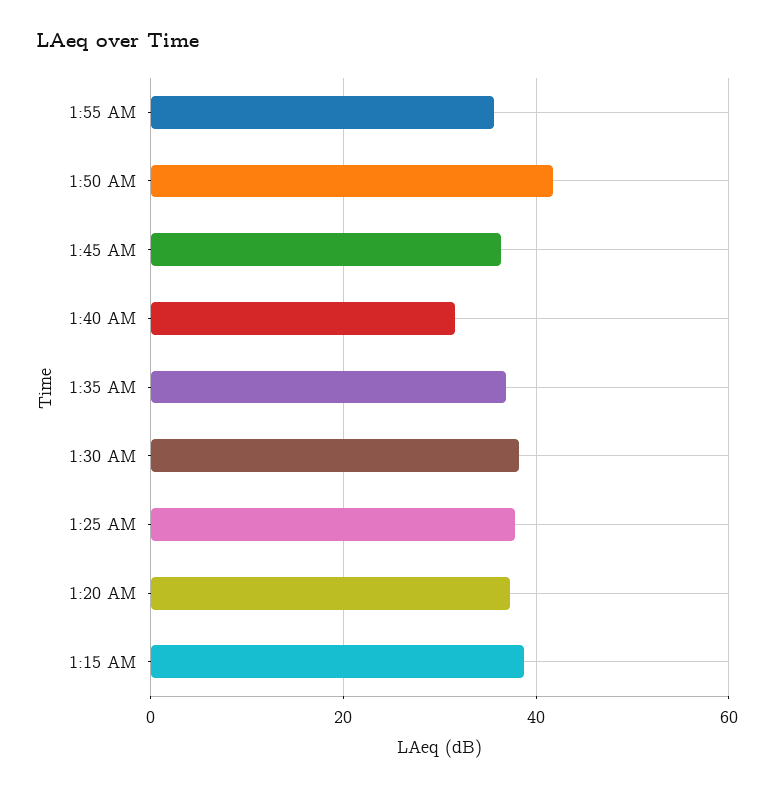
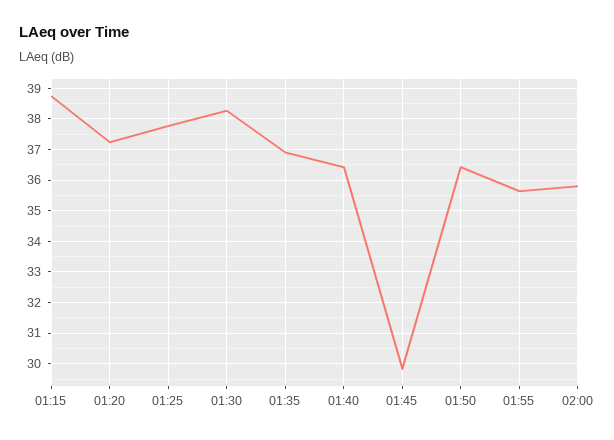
1:50 AM: 42 -> 36.4
1:45 AM: 36 -> 29.8
1:40 AM: 32 -> 36.4
02:00: none -> 35.8

